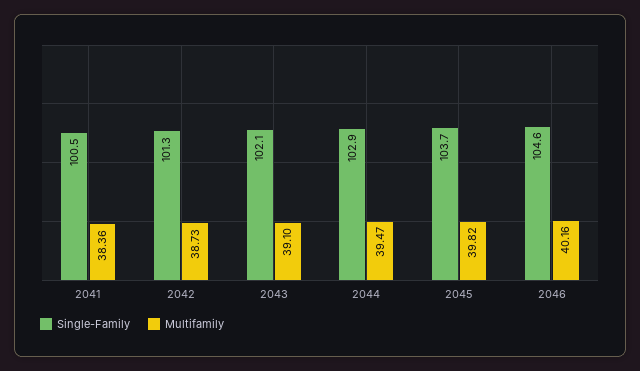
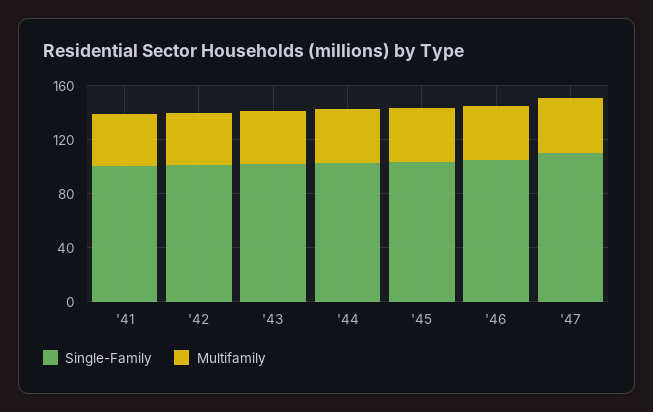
Single-Family, '47: none -> 110
Multifamily, '47: none -> 40

